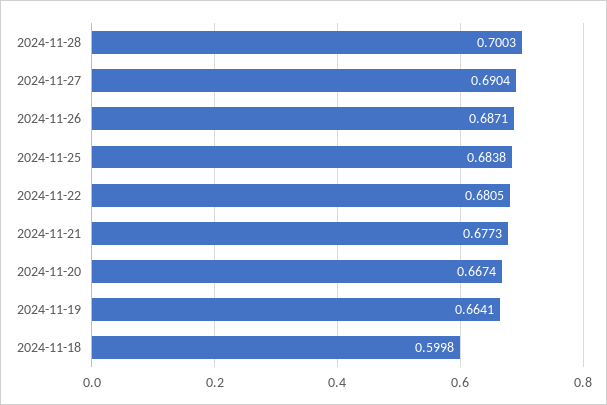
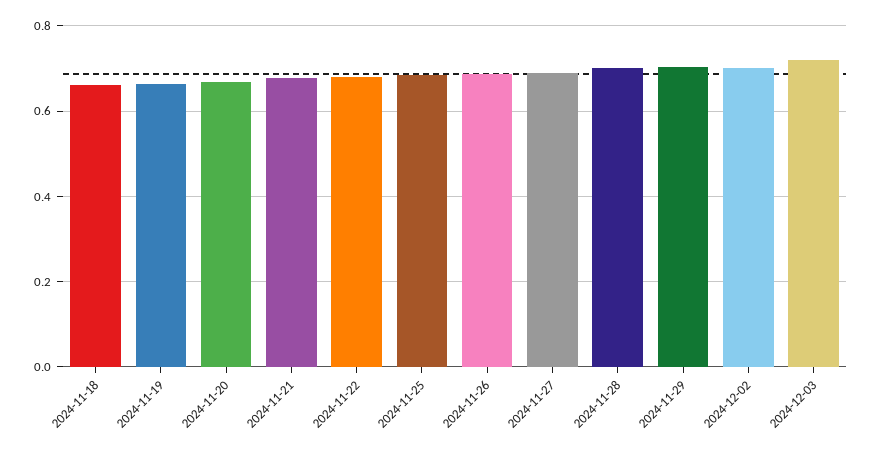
2024-11-18: 0.5998 -> 0.66
2024-11-29: none -> 0.7
2024-12-02: none -> 0.7
2024-12-03: none -> 0.72

